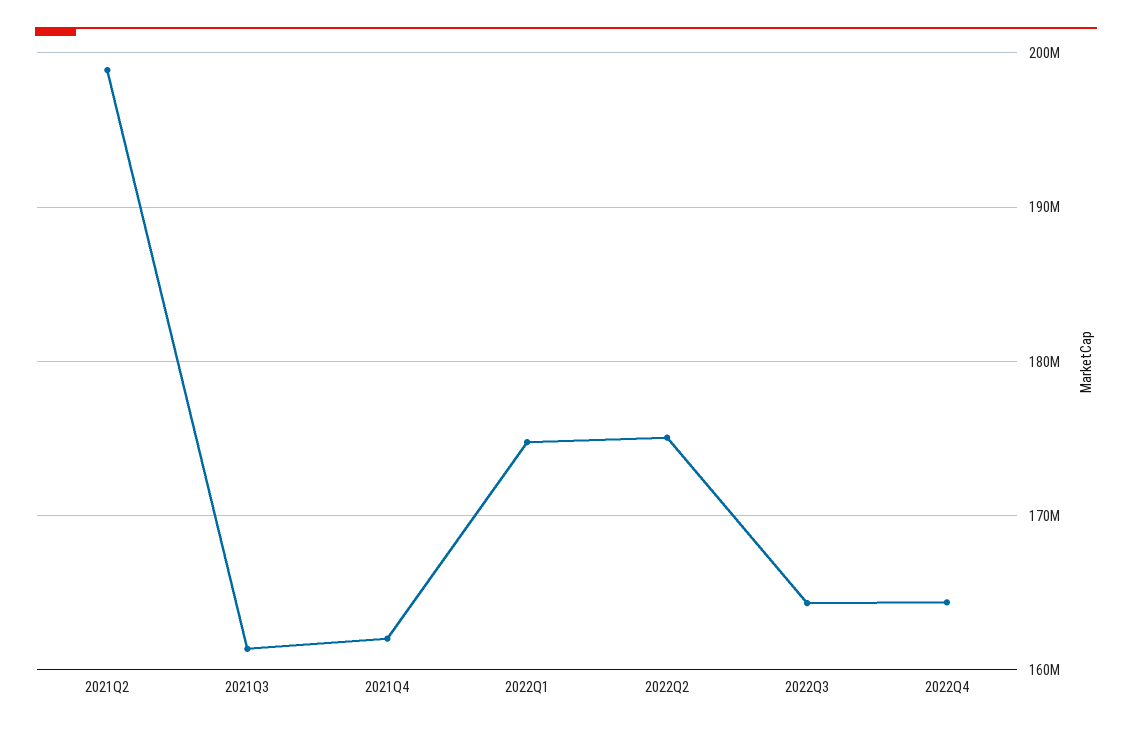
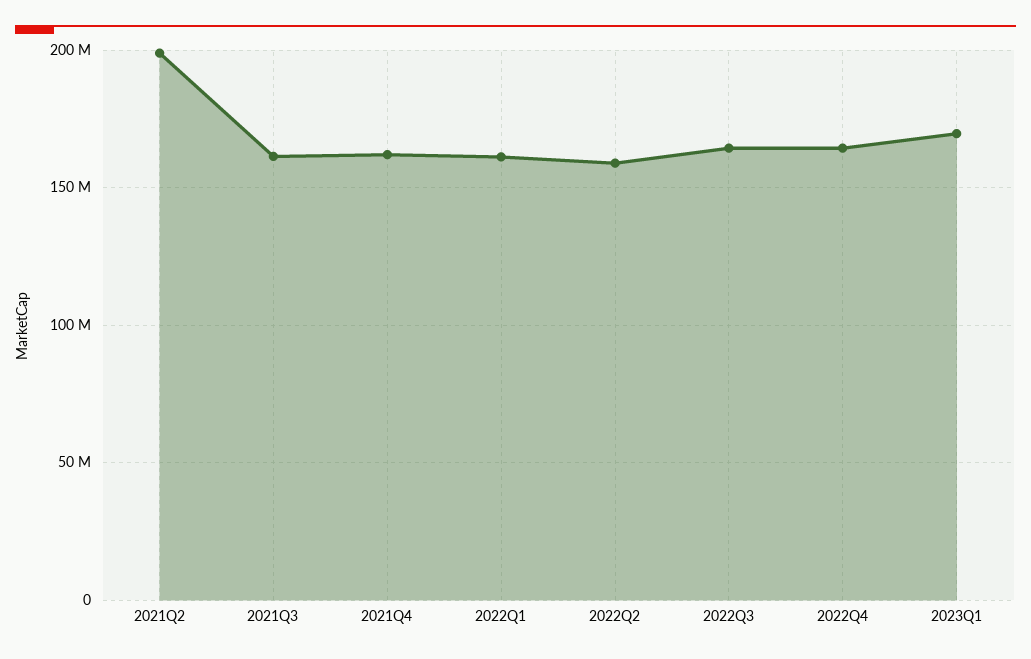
2022Q1: 175000000 -> 160000000
2022Q2: 175000000 -> 160000000
2023Q1: none -> 170000000

